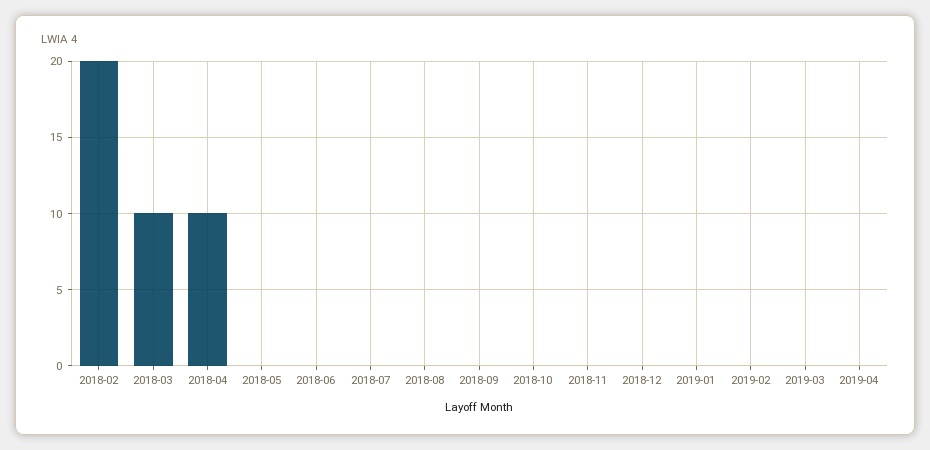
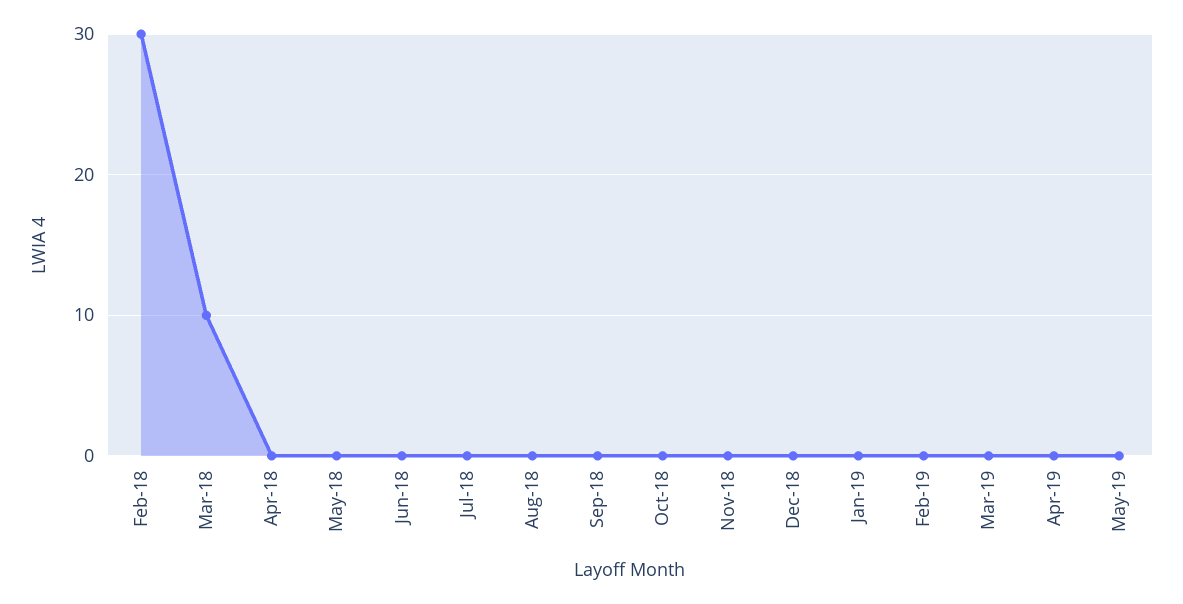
2018-02: 20 -> 30
2018-04: 10 -> 0
May-19: none -> 0

